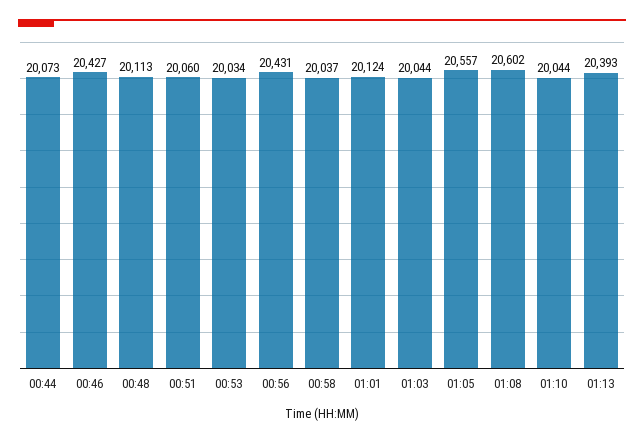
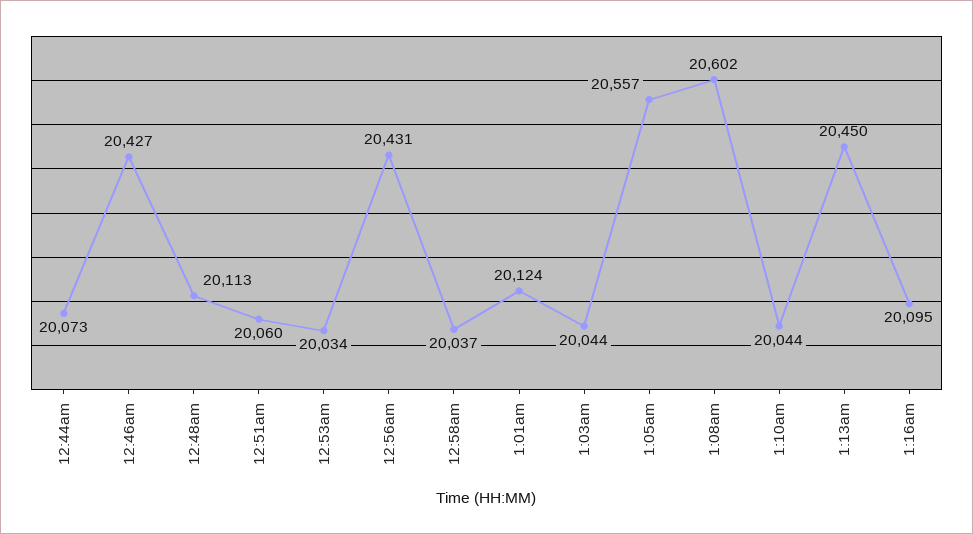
01:13: 20393 -> 20450
1:16am: none -> 20095

